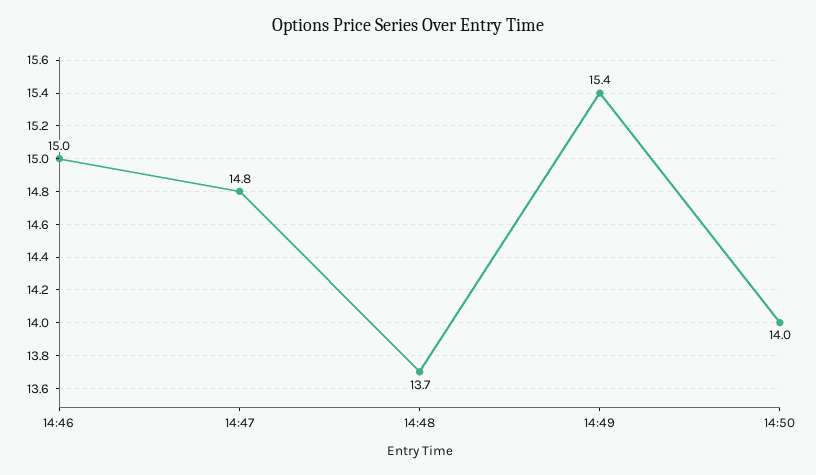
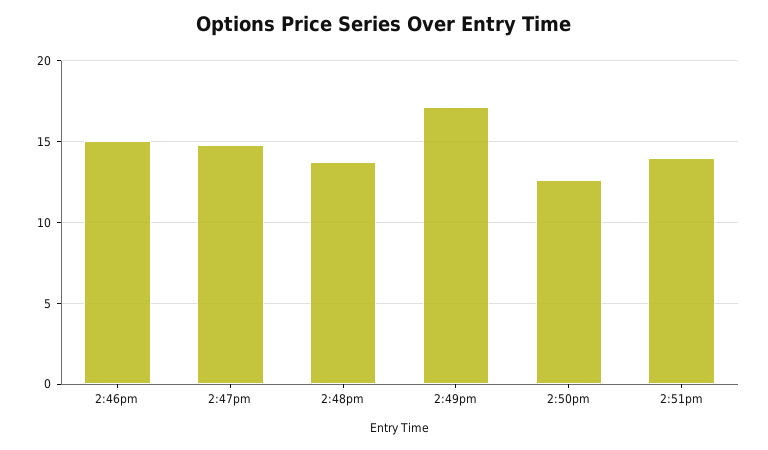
14:49: 15.4 -> 17
14:50: 14 -> 12.5
2:51pm: none -> 14

